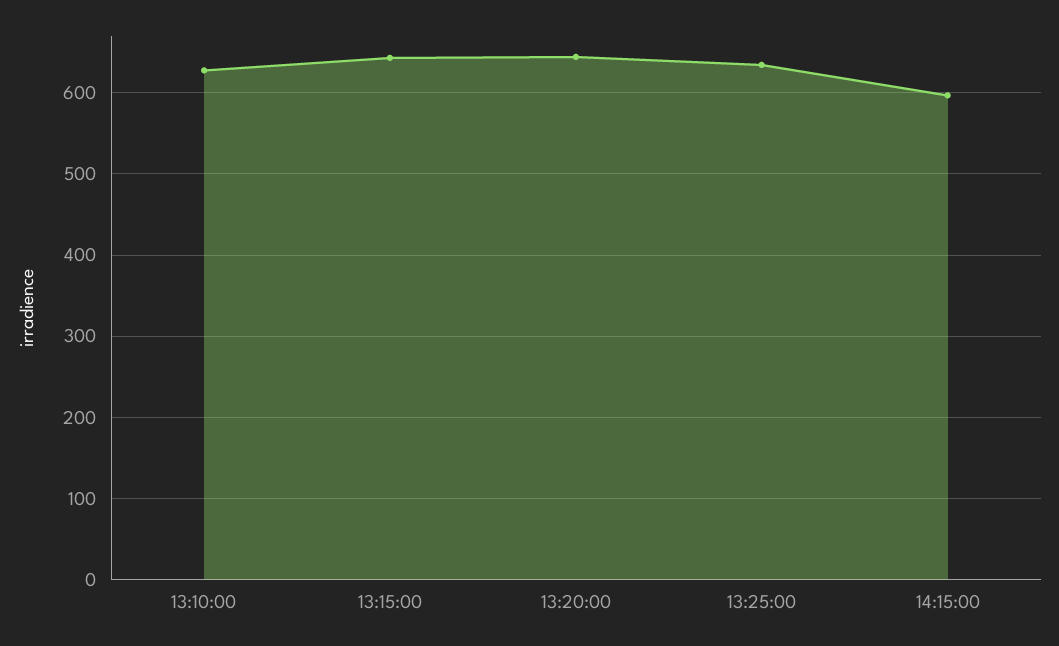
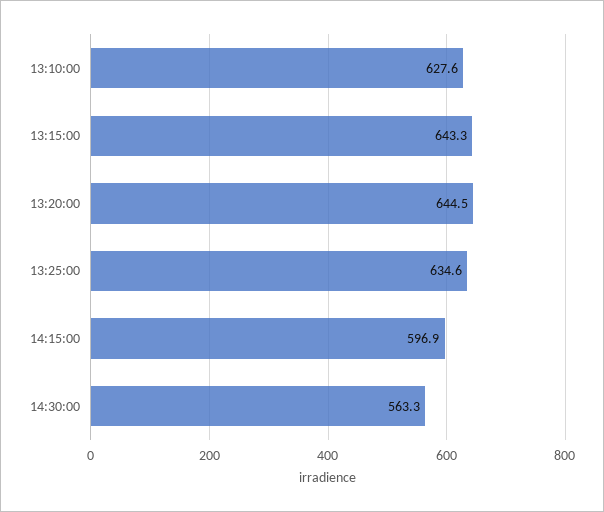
14:30:00: none -> 563.3

